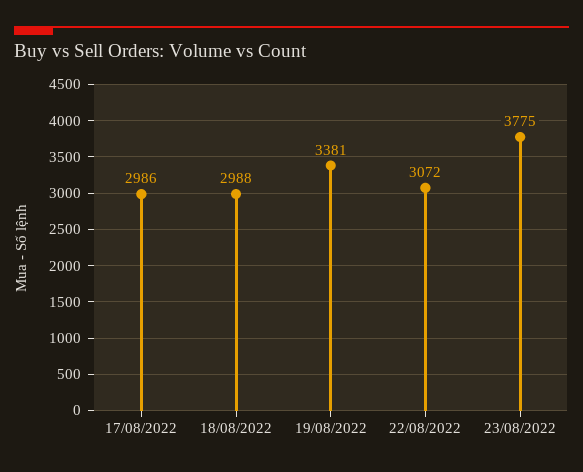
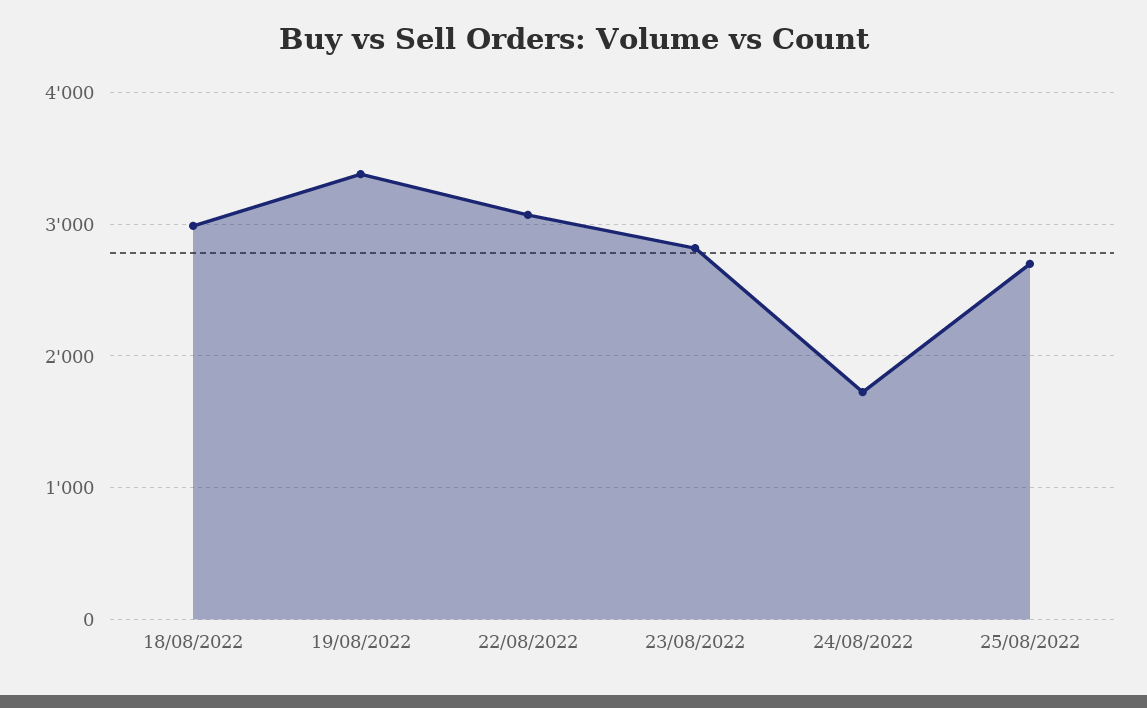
17/08/2022: 2986 -> none
23/08/2022: 3775 -> 2800
24/08/2022: none -> 1700
25/08/2022: none -> 2700

